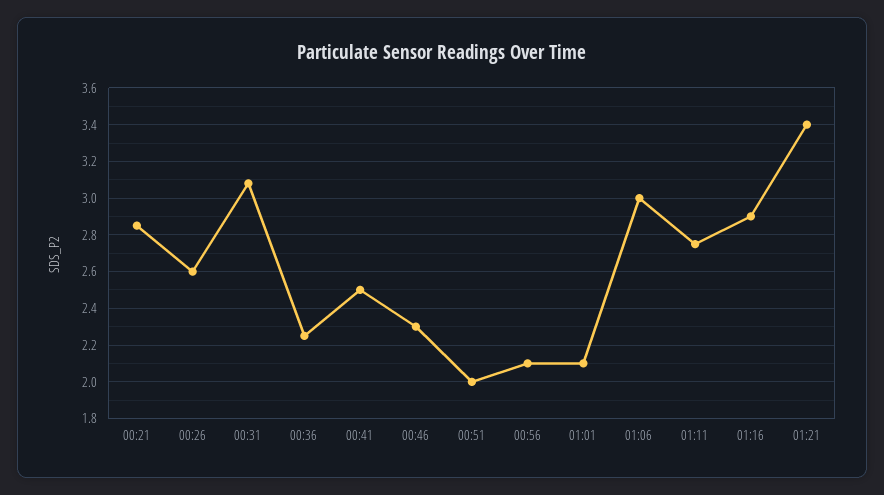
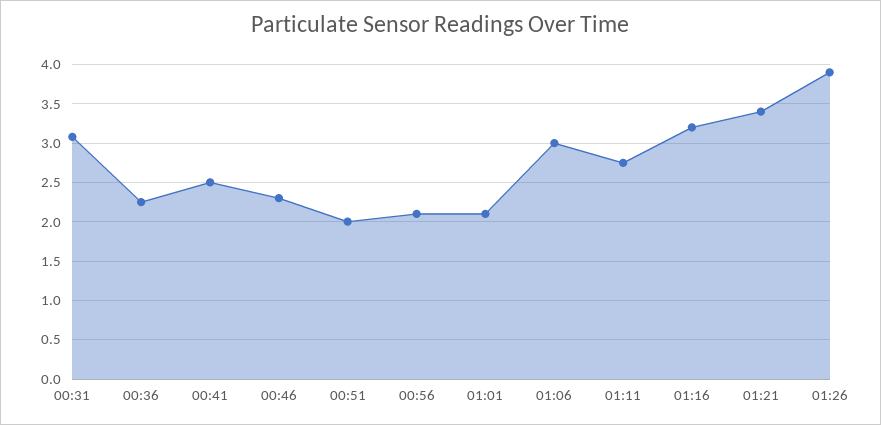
00:21: 2.85 -> none
00:26: 2.6 -> none
01:16: 2.9 -> 3.2
01:26: none -> 3.9

